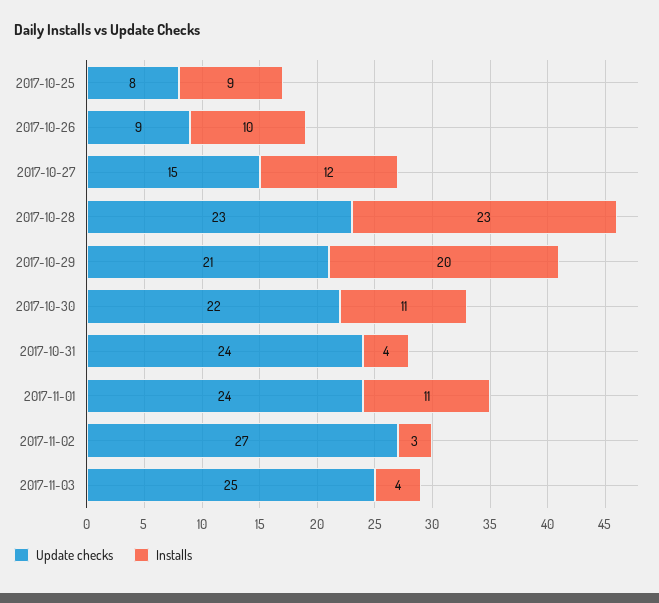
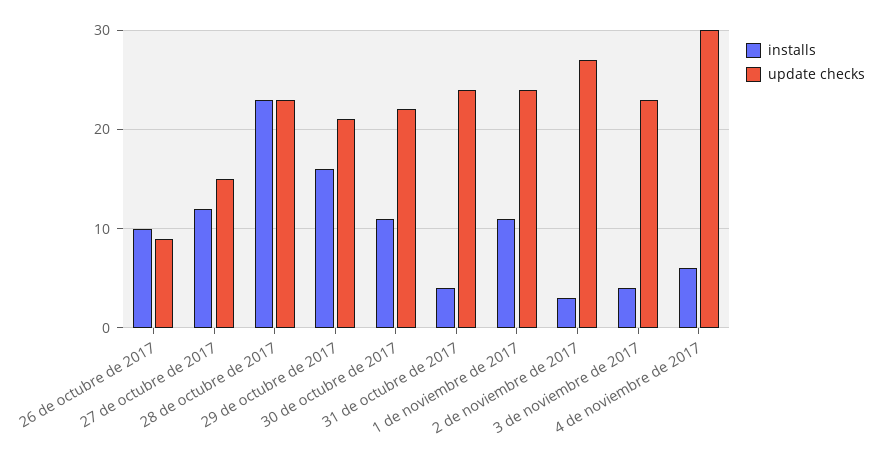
Update checks, 2017-10-25: 8 -> none
Installs, 2017-10-25: 9 -> none
Installs, 2017-10-29: 20 -> 16
Update checks, 2017-11-03: 25 -> 23
Installs, 4 de noviembre de 2017: none -> 6
Update checks, 4 de noviembre de 2017: none -> 30

